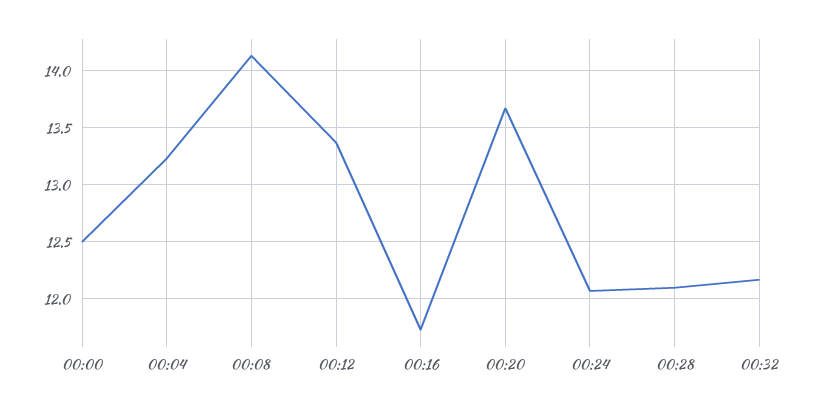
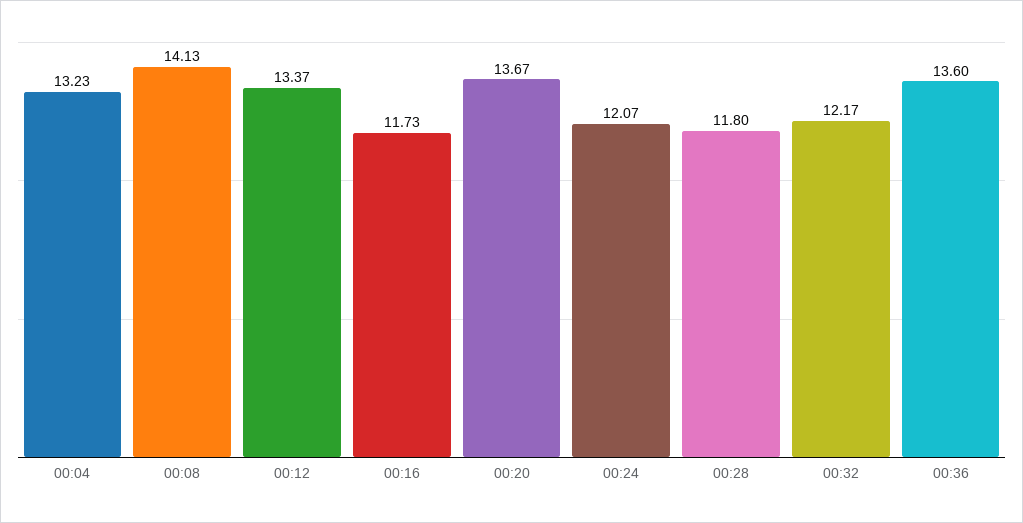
00:00: 12.5 -> none
00:28: 12.1 -> 11.8
00:36: none -> 13.6

